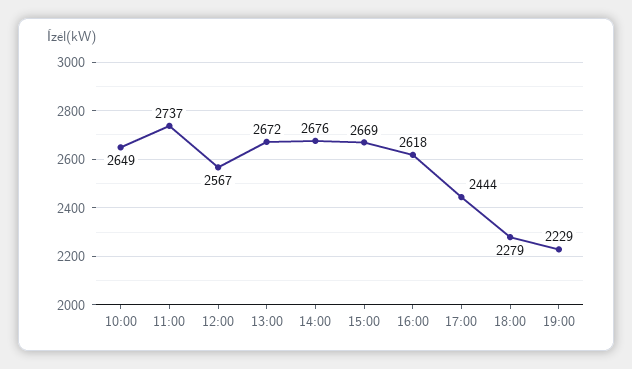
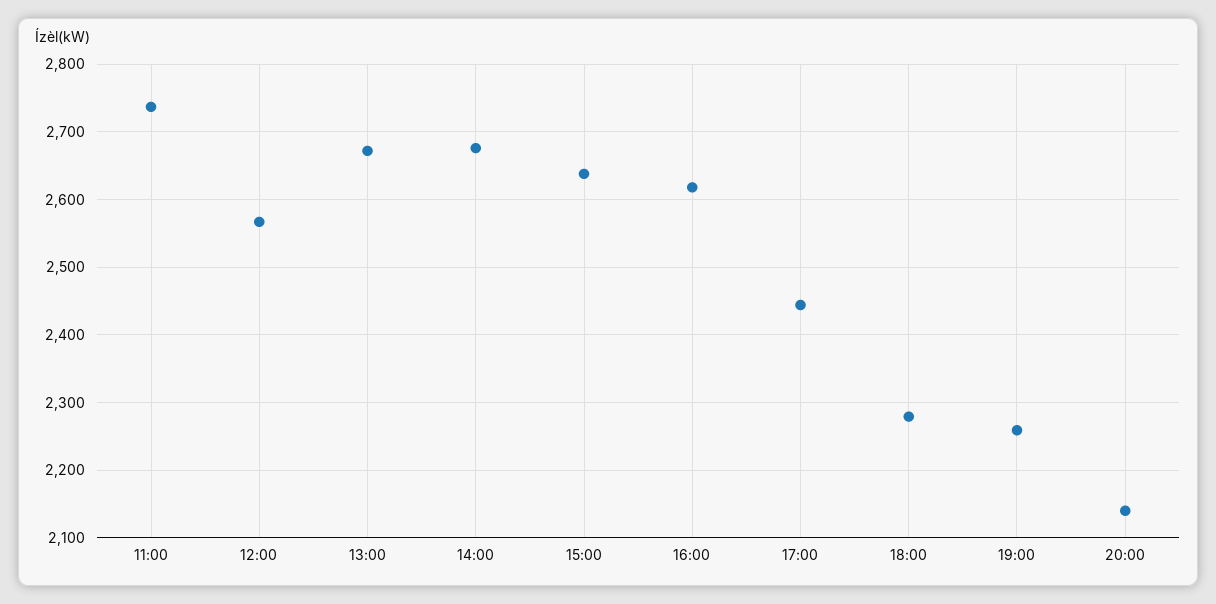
10:00: 2649 -> none
15:00: 2669 -> 2640
19:00: 2229 -> 2260
20:00: none -> 2140

